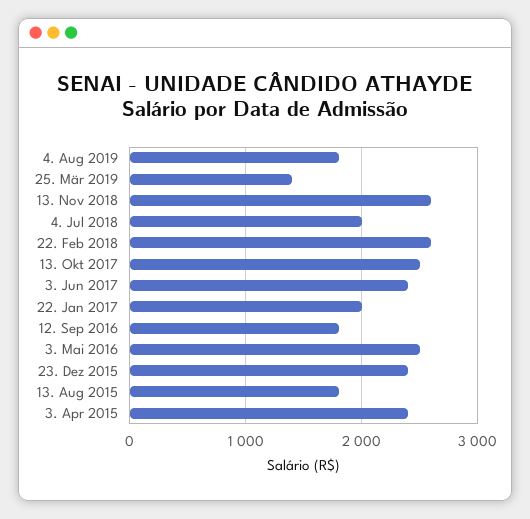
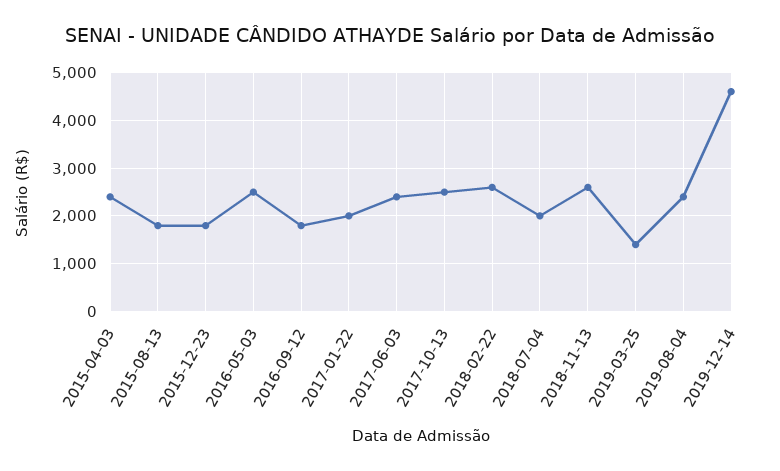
4. Aug 2019: 1800 -> 2400
23. Dez 2015: 2400 -> 1800
2019-12-14: none -> 4600

